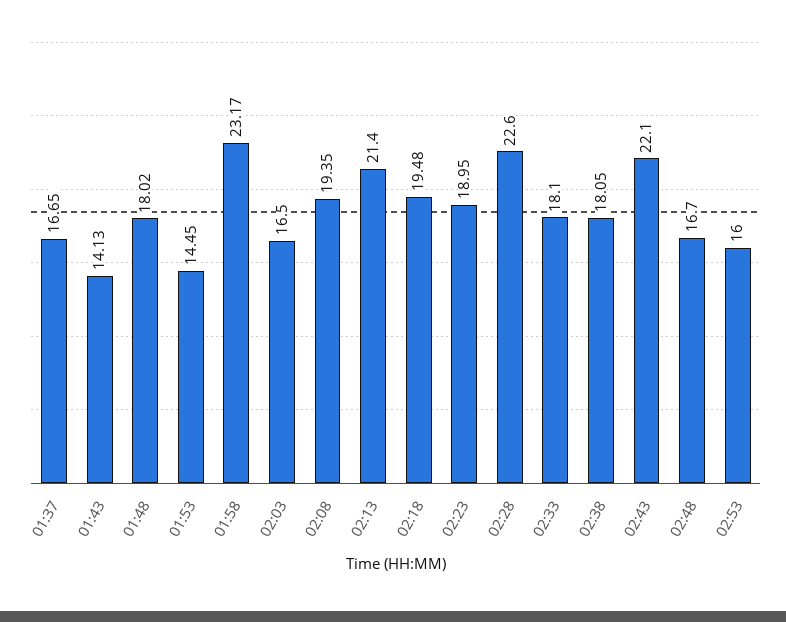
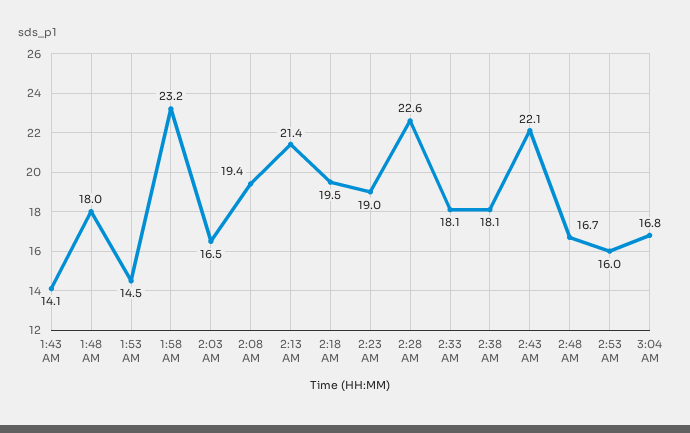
01:37: 16.65 -> none
3:04 AM: none -> 16.8

